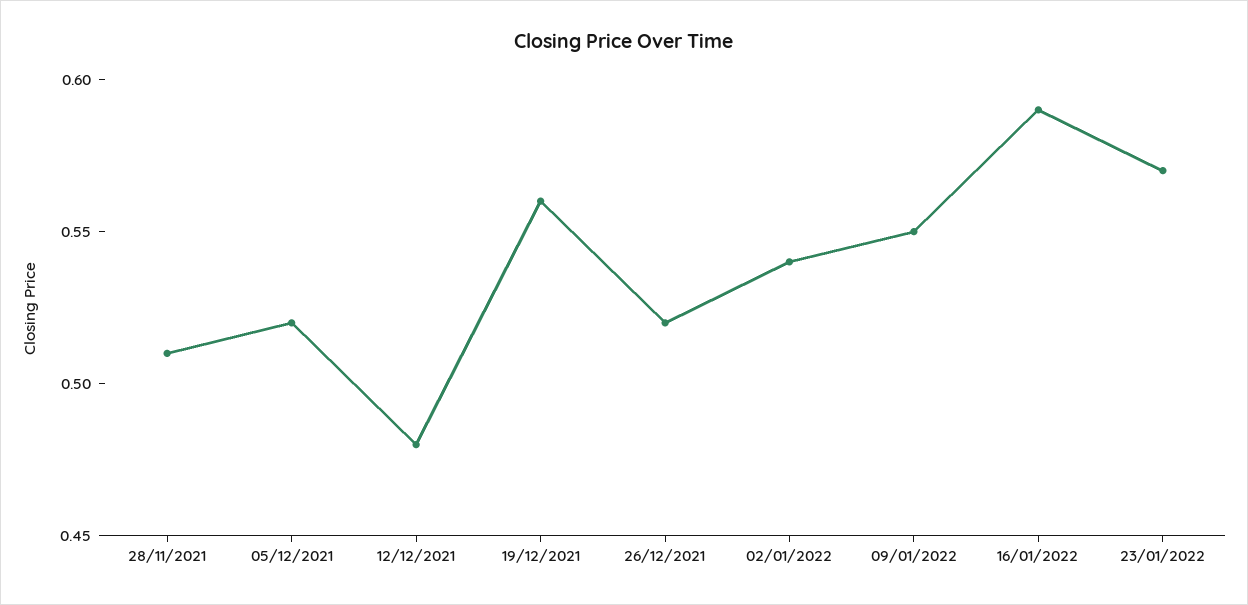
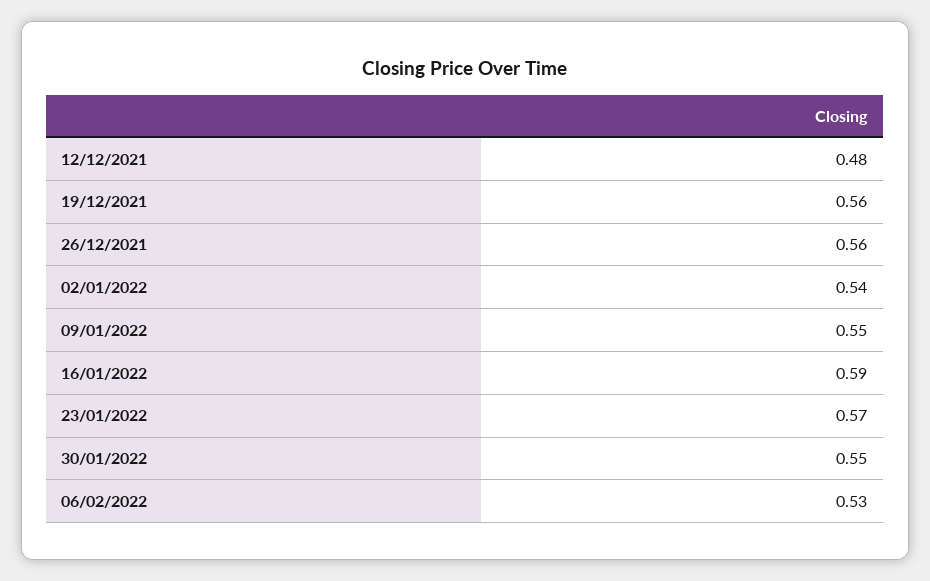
28/11/2021: 0.51 -> none
05/12/2021: 0.52 -> none
26/12/2021: 0.52 -> 0.56
30/01/2022: none -> 0.55
06/02/2022: none -> 0.53

